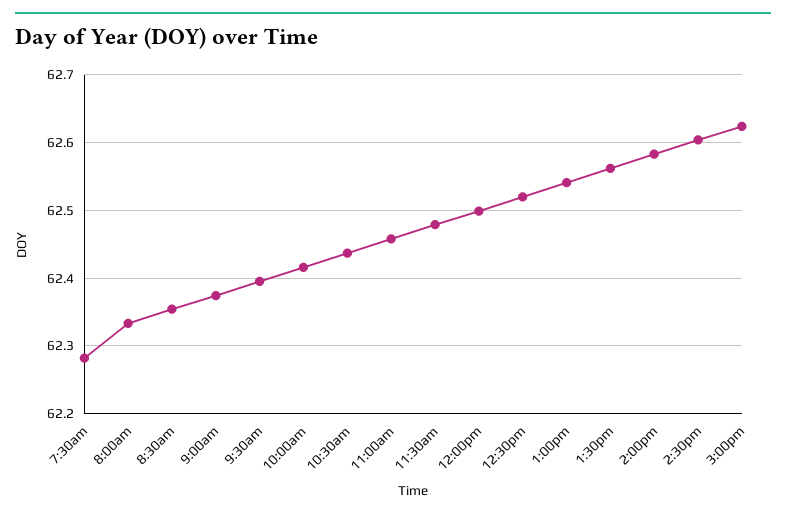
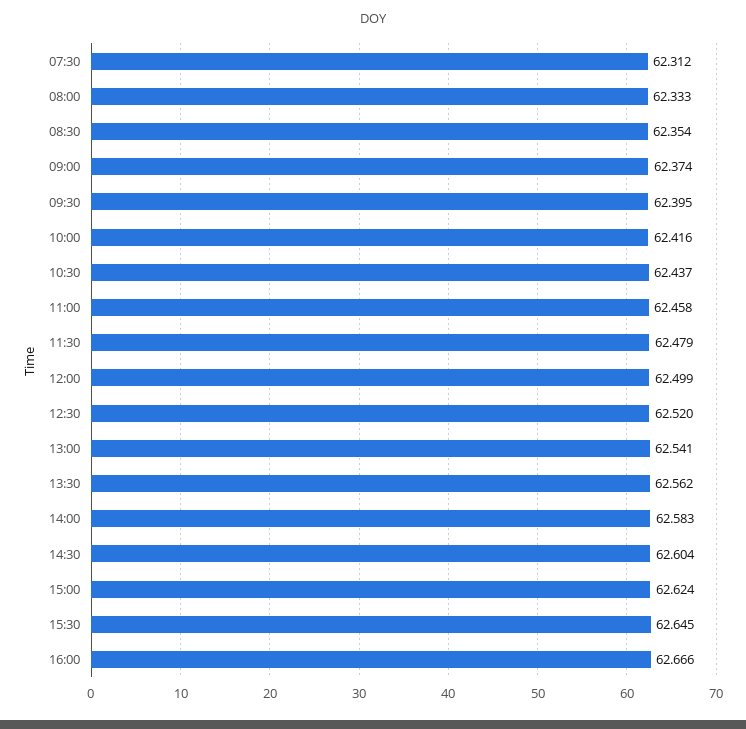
7:30am: 62.28 -> 62.312
15:30: none -> 62.645
16:00: none -> 62.666

